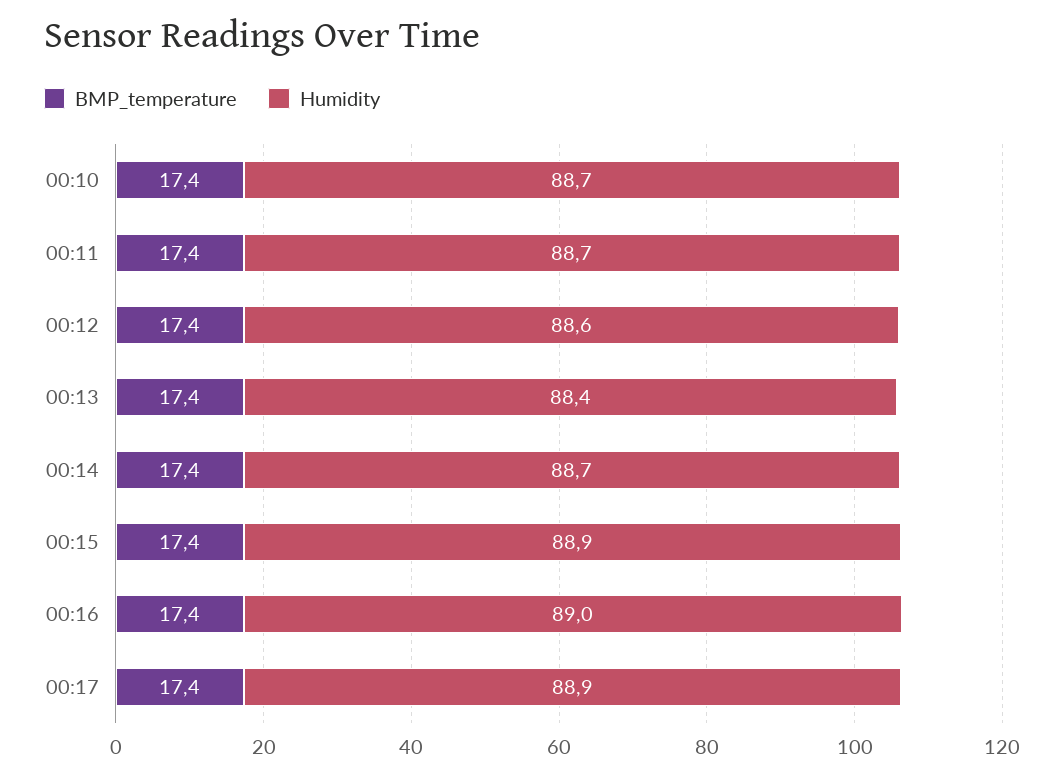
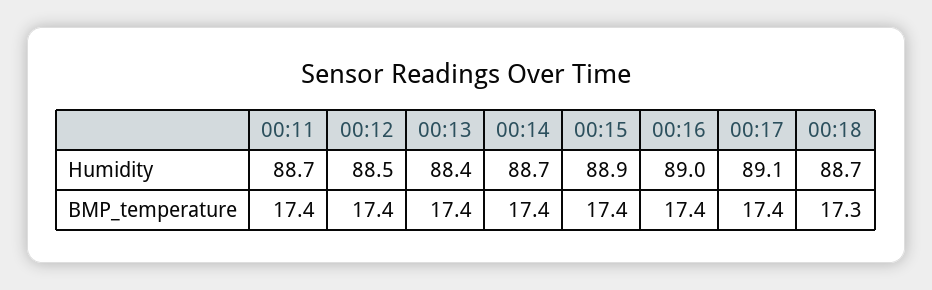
BMP_temperature, 00:10: 17.4 -> none
Humidity, 00:10: 88.7 -> none
Humidity, 00:12: 88.6 -> 88.5
Humidity, 00:17: 88.9 -> 89.1
Humidity, 00:18: none -> 88.7
BMP_temperature, 00:18: none -> 17.3

